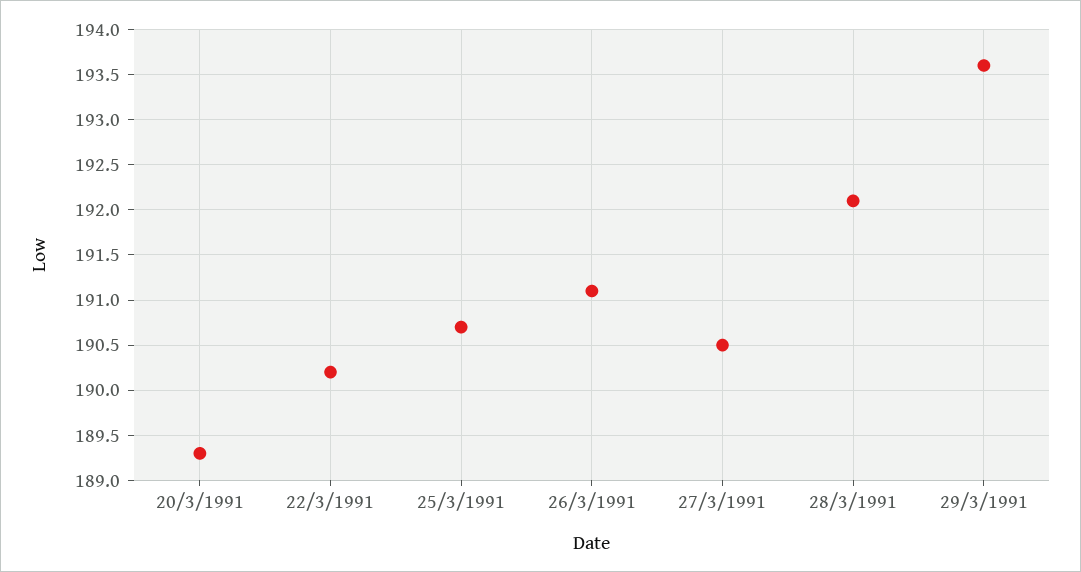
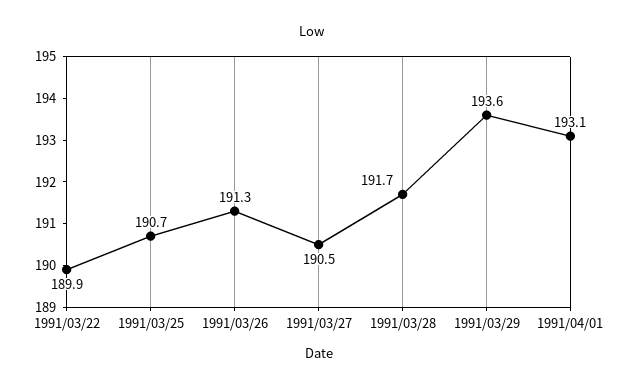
20/3/1991: 189.3 -> none
22/3/1991: 190.2 -> 189.9
26/3/1991: 191.1 -> 191.3
28/3/1991: 192.1 -> 191.7
1991/04/01: none -> 193.1

